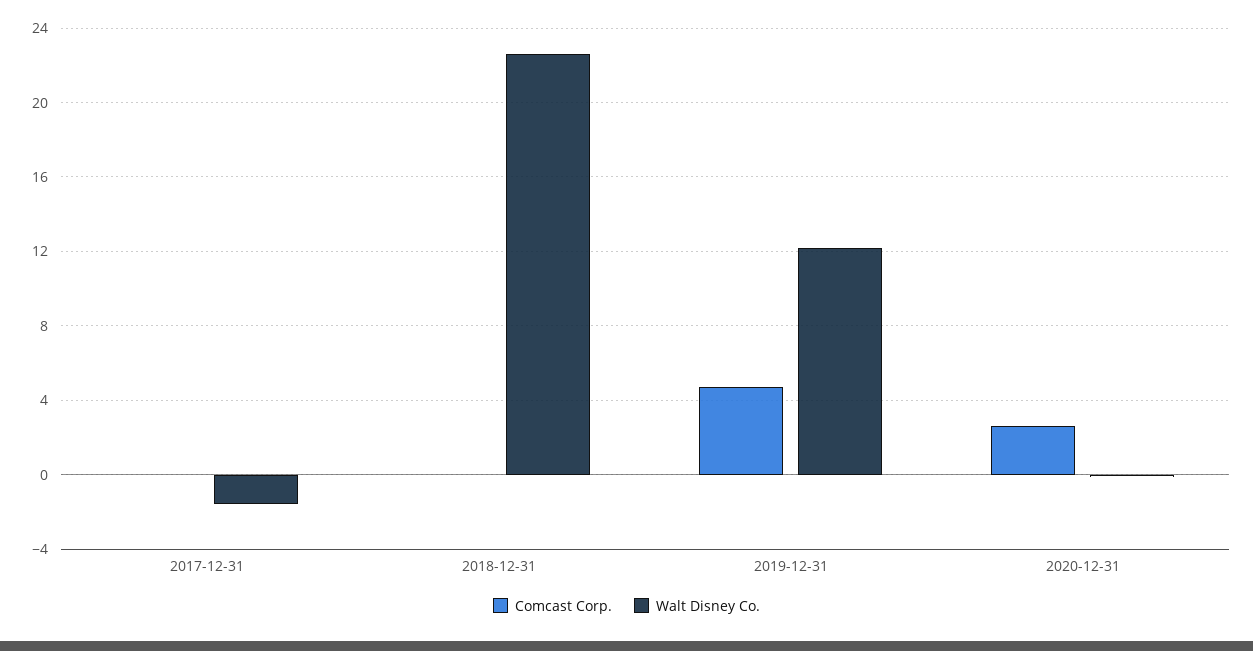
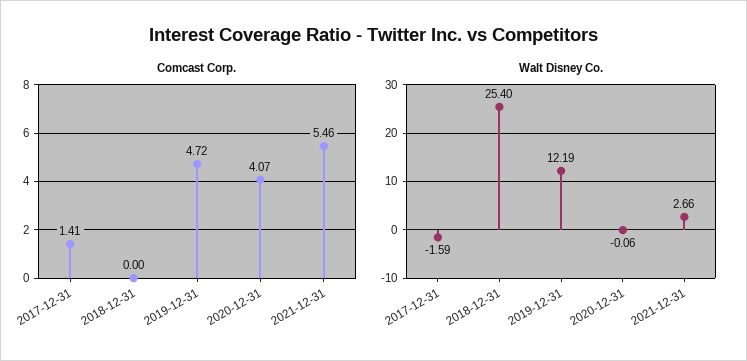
Comcast Corp., 2017-12-31: 0 -> 1.41
Walt Disney Co., 2018-12-31: 22.5 -> 25.4
Comcast Corp., 2020-12-31: 2.5 -> 4.07
Comcast Corp., 2021-12-31: none -> 5.46
Walt Disney Co., 2021-12-31: none -> 2.66

